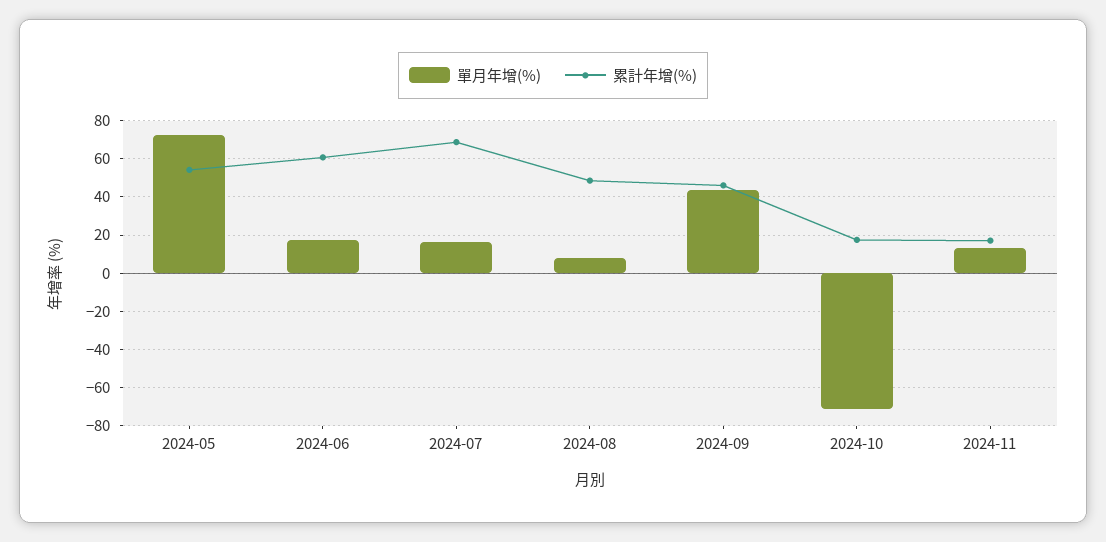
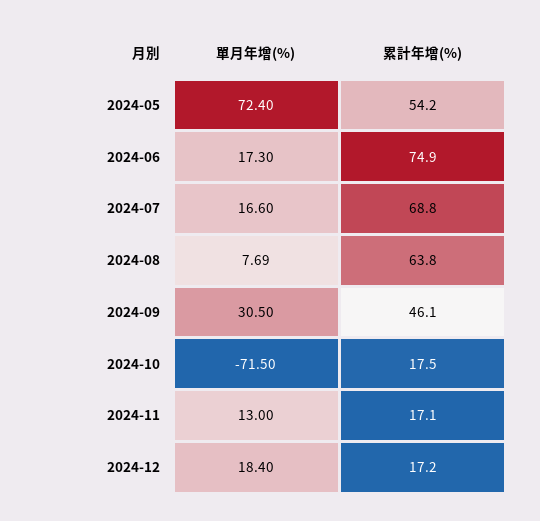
累計年增(%), 2024-06: 60 -> 74.9
累計年增(%), 2024-08: 50 -> 63.8
單月年增(%), 2024-09: 45 -> 30.5
單月年增(%), 2024-12: none -> 18.4
累計年增(%), 2024-12: none -> 17.2

